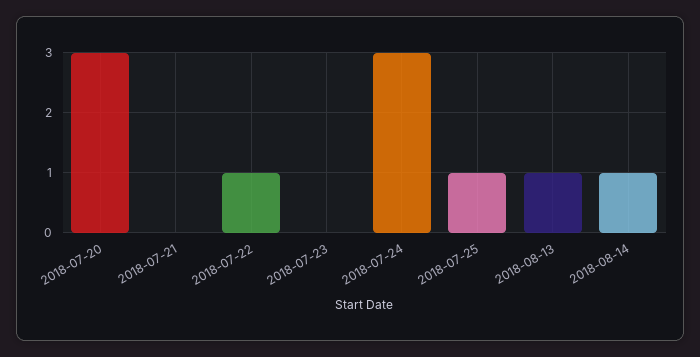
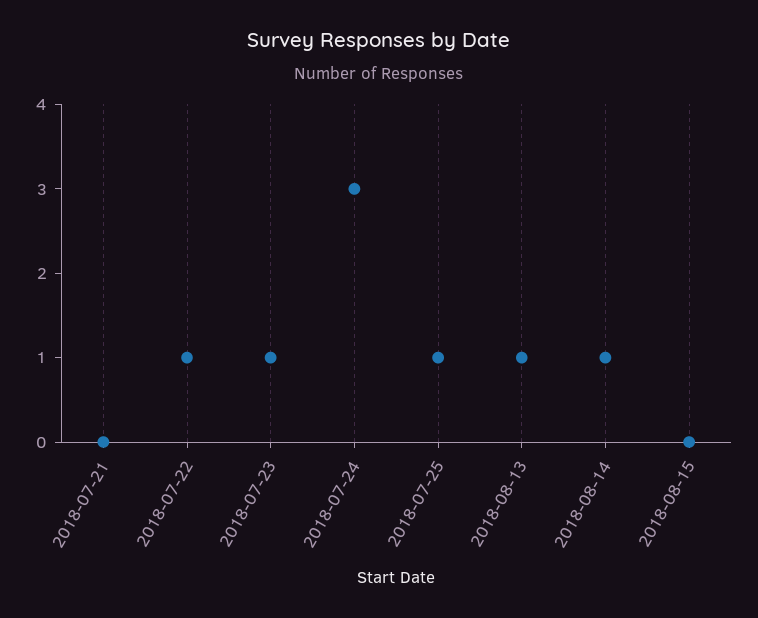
2018-07-20: 3 -> none
2018-07-23: 0 -> 1
2018-08-15: none -> 0

